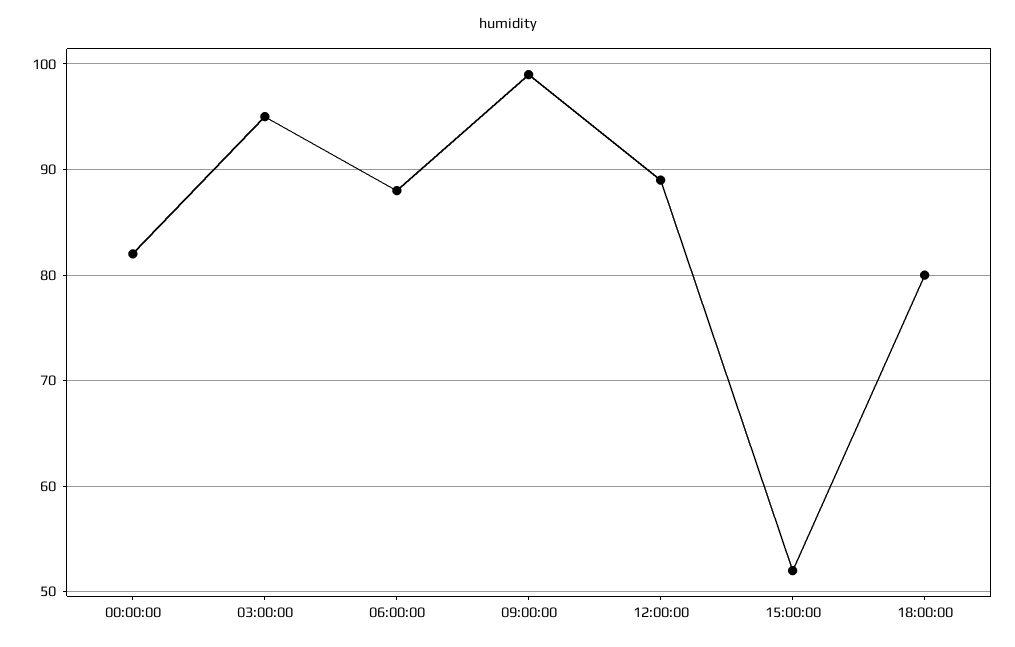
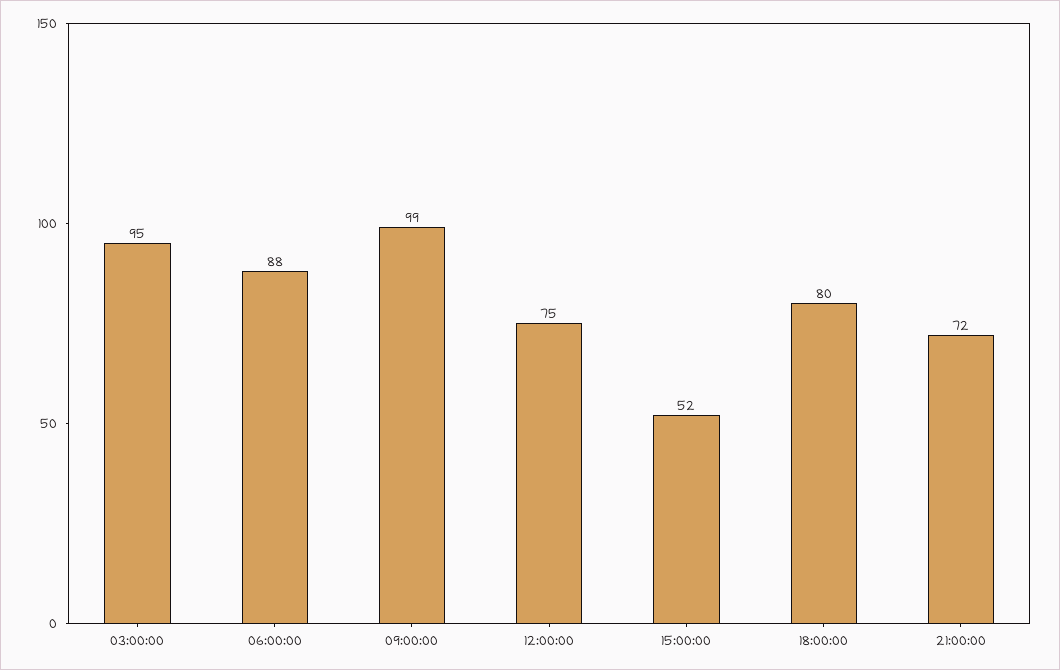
00:00:00: 82 -> none
12:00:00: 89 -> 75
21:00:00: none -> 72

